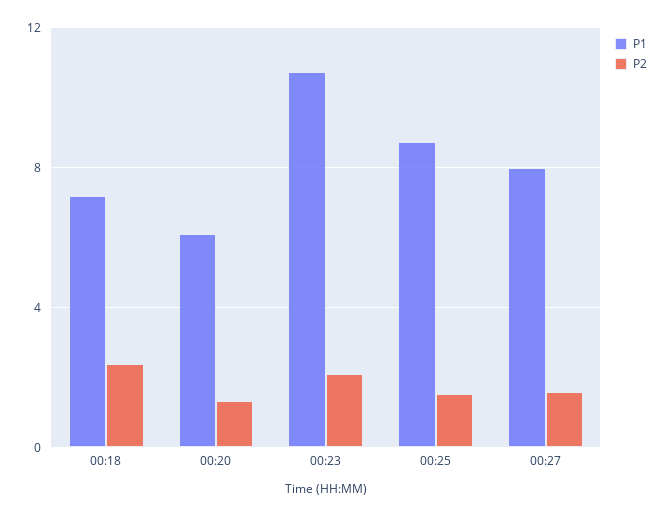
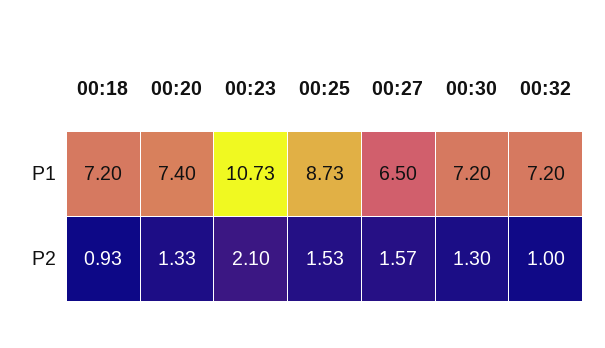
P2, 00:18: 2.5 -> 0.93
P1, 00:20: 6 -> 7.4
P1, 00:27: 8 -> 6.5
P1, 00:30: none -> 7.2
P1, 00:32: none -> 7.2
P2, 00:30: none -> 1.3
P2, 00:32: none -> 1

